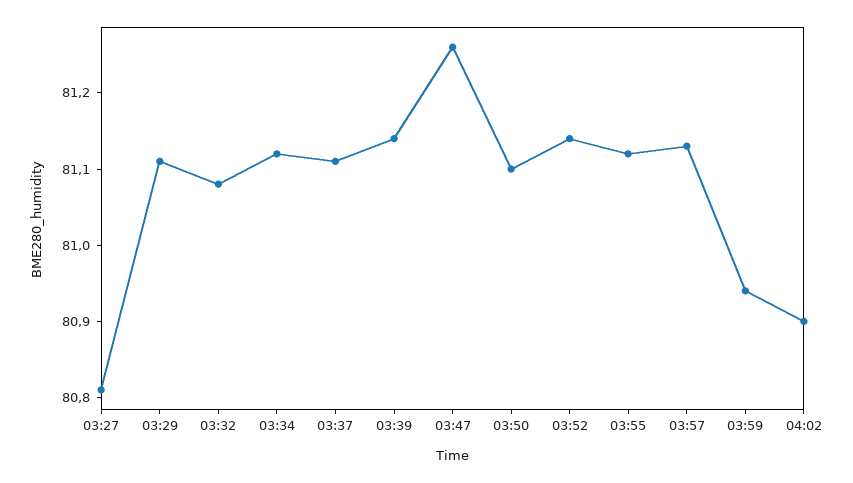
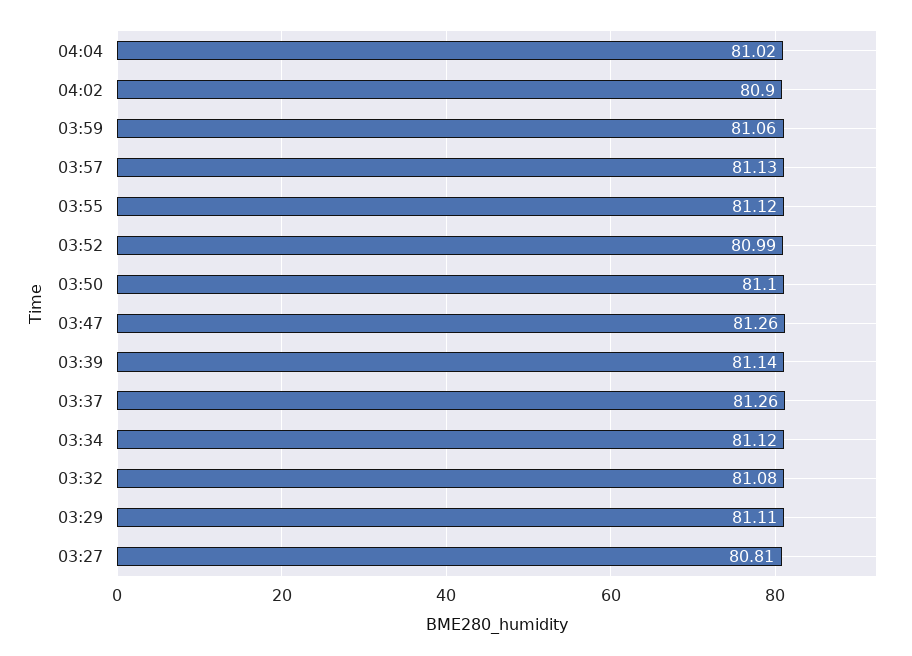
03:37: 81.1 -> 81.26
03:52: 81.15 -> 80.99
03:59: 80.95 -> 81.06
04:04: none -> 81.02

